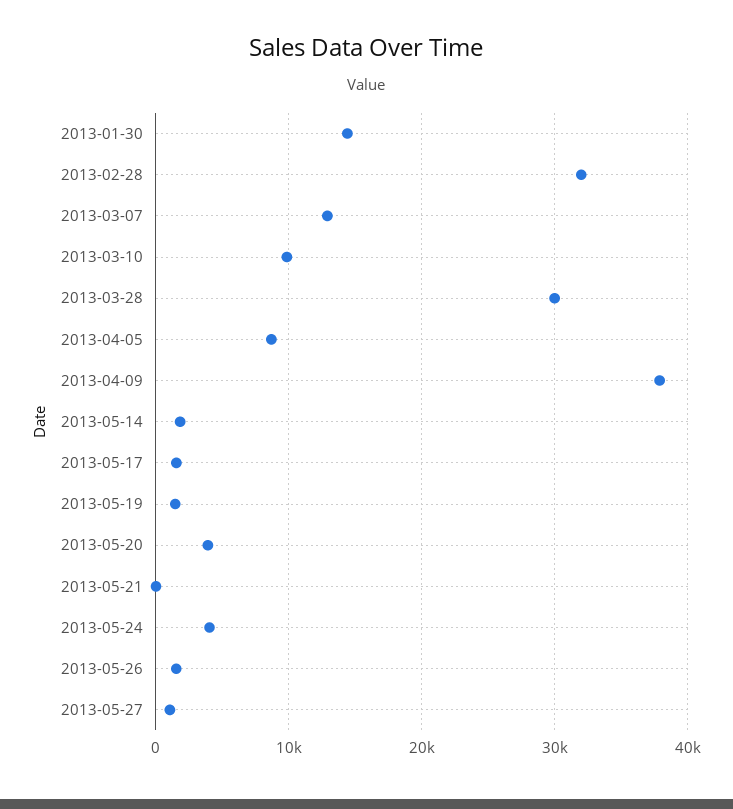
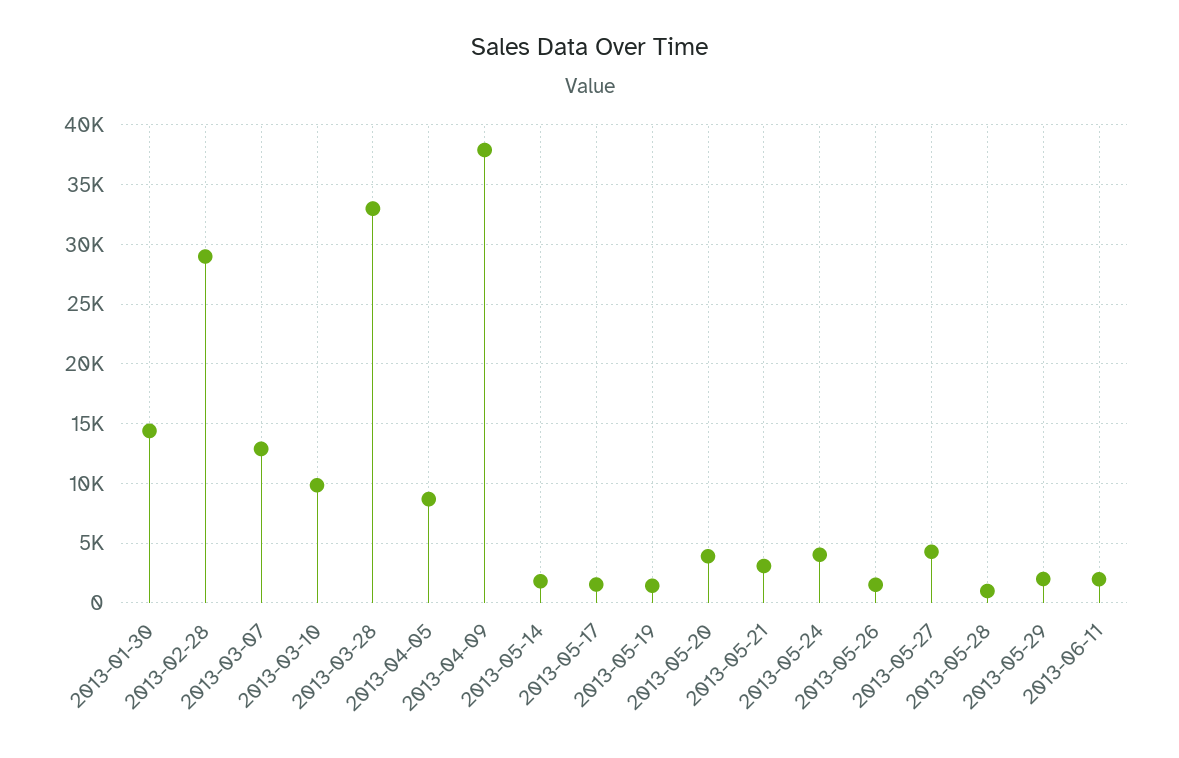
2013-02-28: 32000 -> 29000
2013-03-28: 30000 -> 33000
2013-05-21: 0 -> 3000
2013-05-27: 1000 -> 4000
2013-05-28: none -> 1000
2013-05-29: none -> 2000
2013-06-11: none -> 2000

